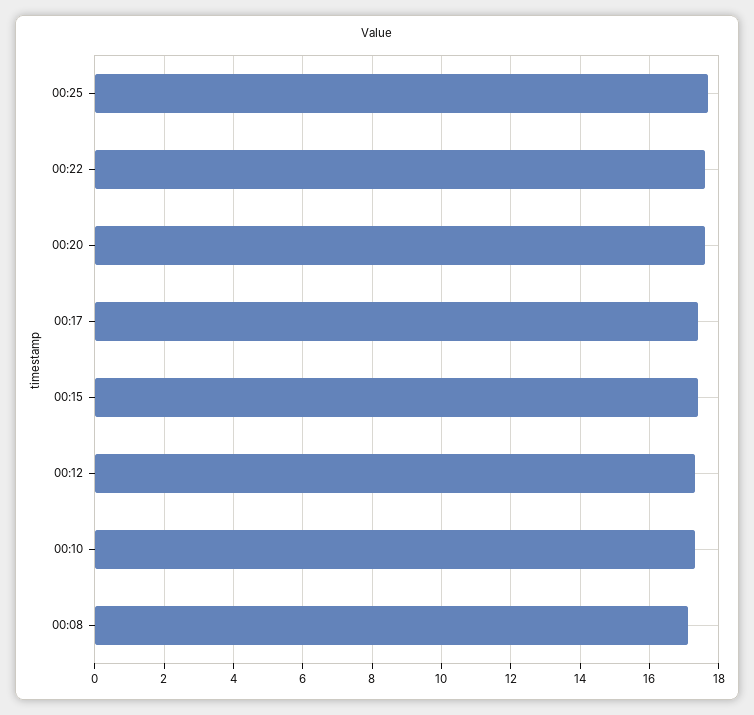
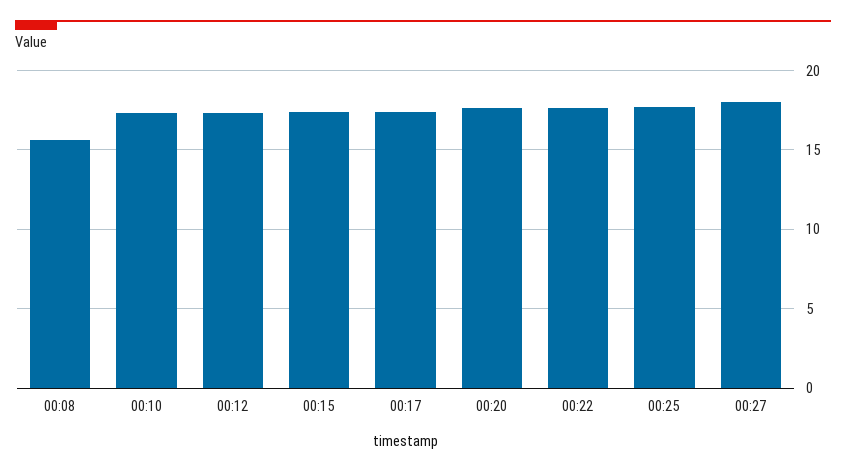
00:08: 17 -> 15.5
00:27: none -> 18

